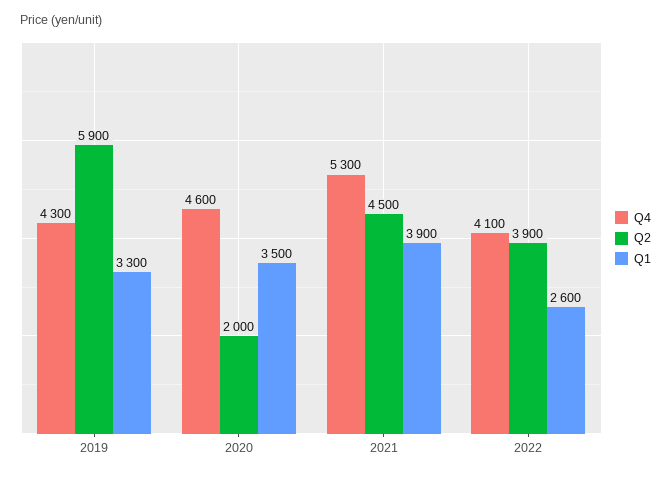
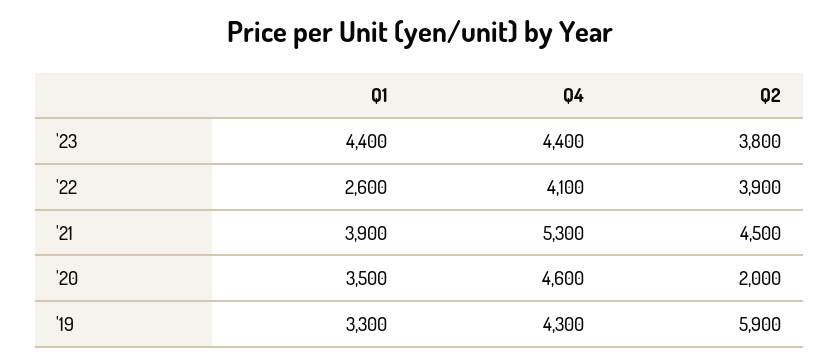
Q1, '23: none -> 4400
Q4, '23: none -> 4400
Q2, '23: none -> 3800

